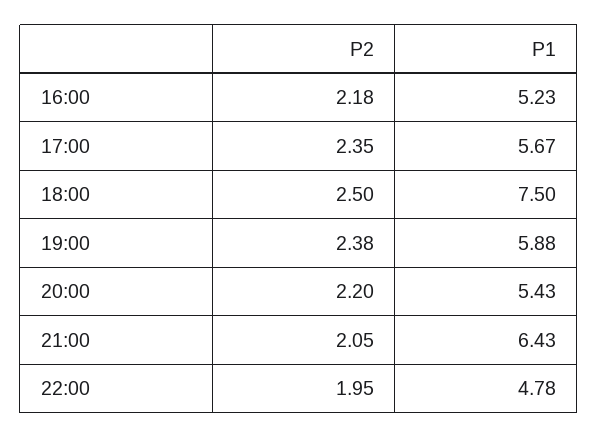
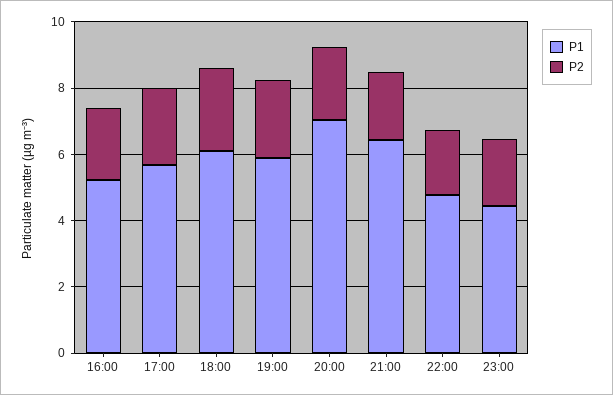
P1, 18:00: 7.5 -> 6
P1, 20:00: 5.43 -> 7
P1, 23:00: none -> 4.5
P2, 23:00: none -> 2

